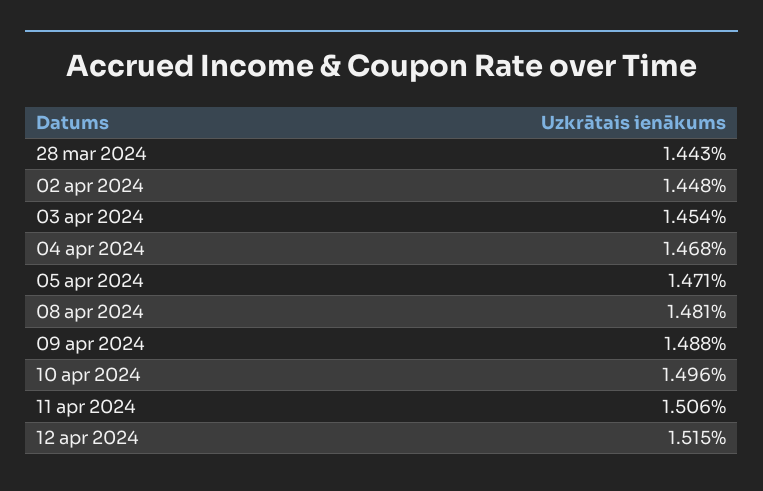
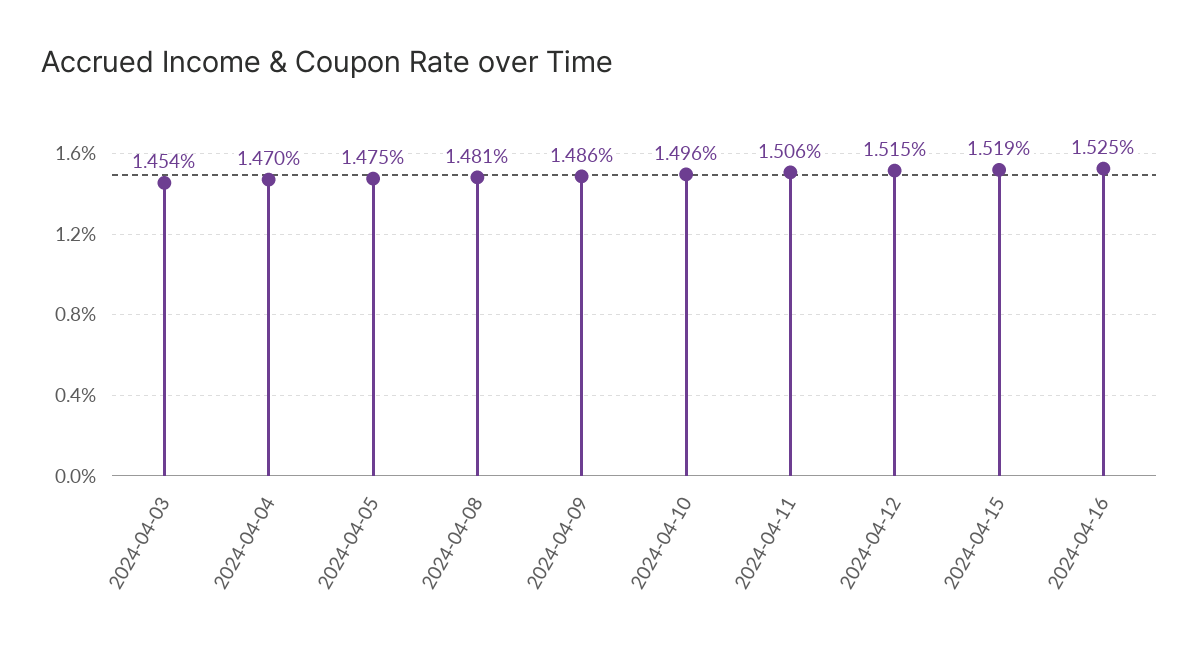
28 mar 2024: 1.443 -> none
02 apr 2024: 1.448 -> none
04 apr 2024: 1.468 -> 1.47
05 apr 2024: 1.471 -> 1.475
09 apr 2024: 1.488 -> 1.486
2024-04-15: none -> 1.519
2024-04-16: none -> 1.525

